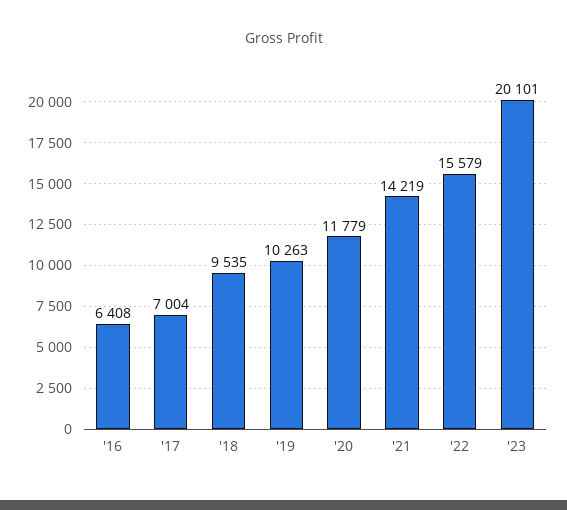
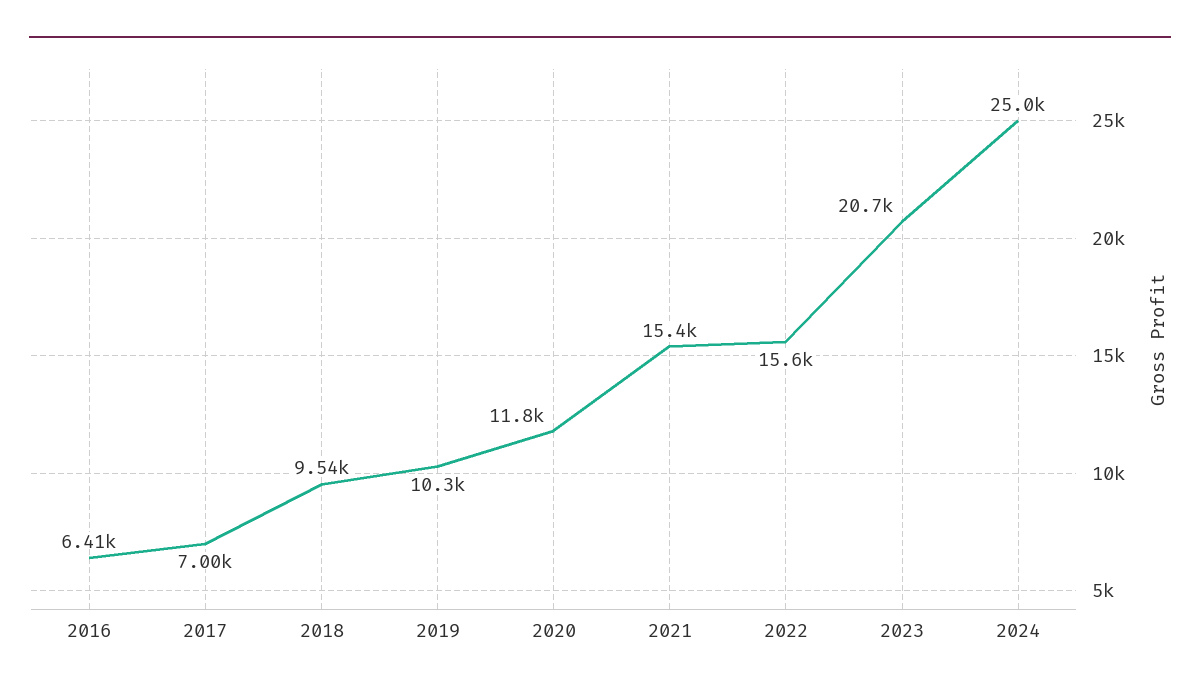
'21: 14219 -> 15400
'23: 20101 -> 20700
2024: none -> 25000

